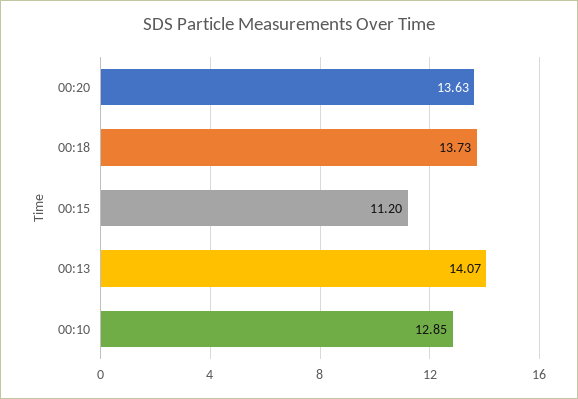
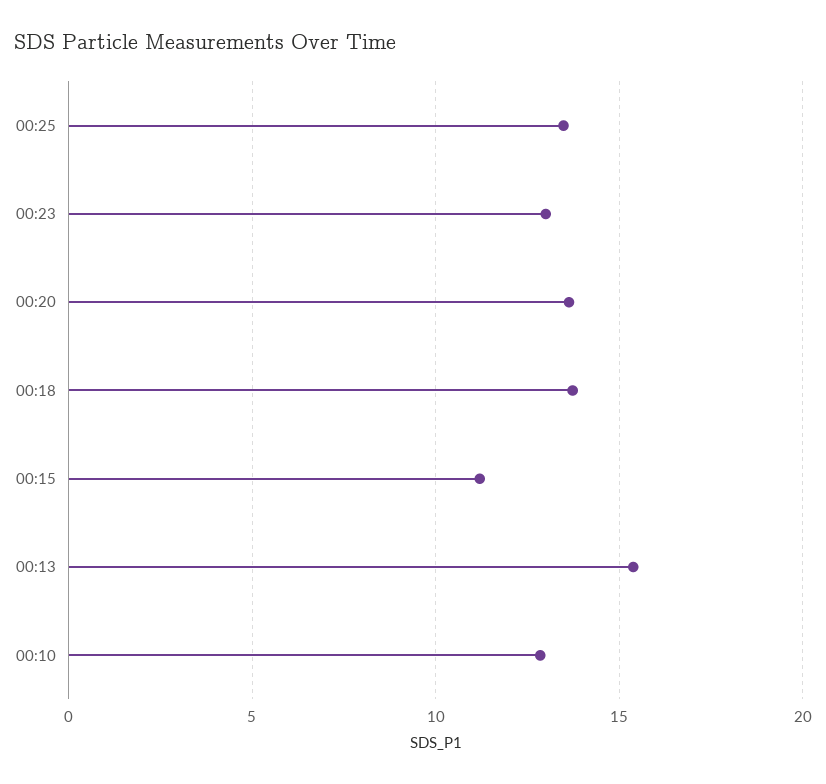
00:13: 14.07 -> 15.5
00:25: none -> 13.5
00:23: none -> 13

